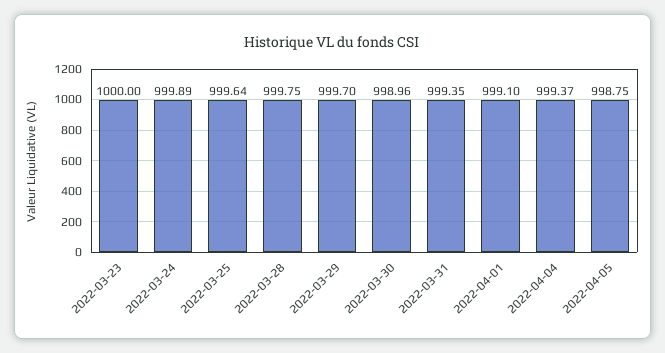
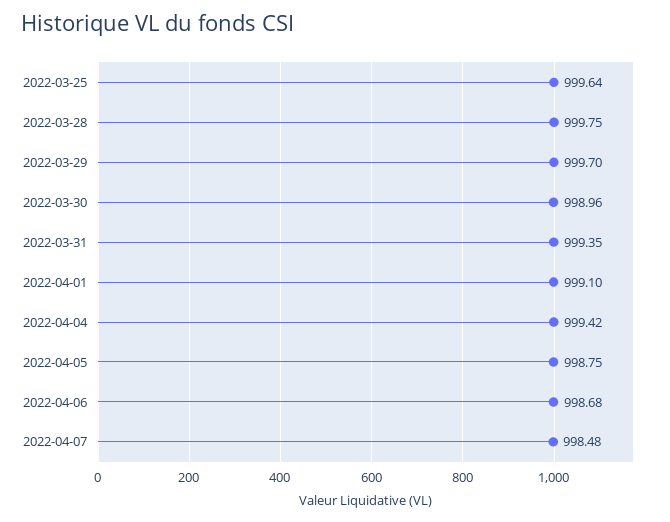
2022-03-23: 1000 -> none
2022-03-24: 999.89 -> none
2022-04-04: 999.37 -> 999.42
2022-04-06: none -> 998.68
2022-04-07: none -> 998.48

